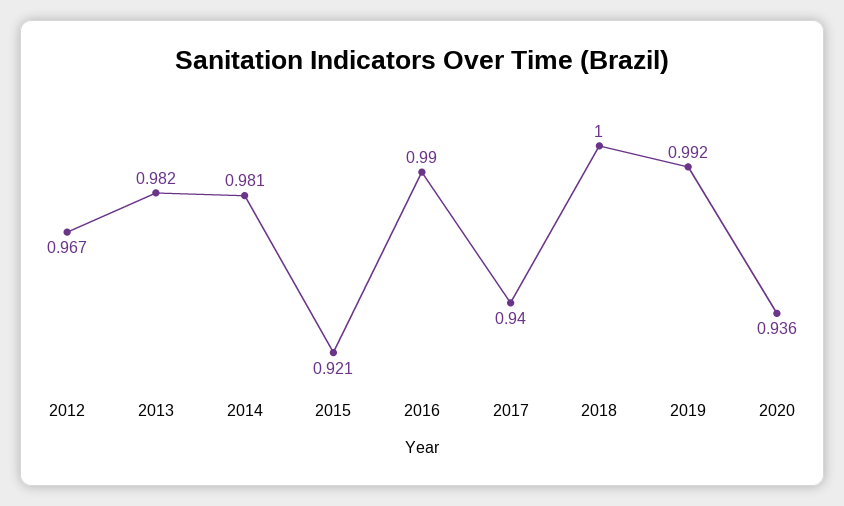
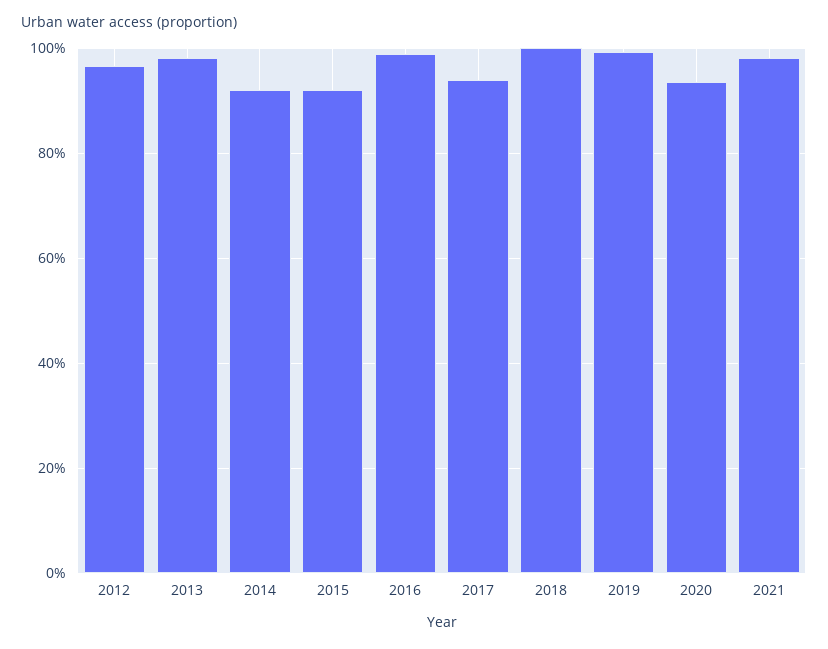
2014: 0.981 -> 0.92
2021: none -> 0.98

